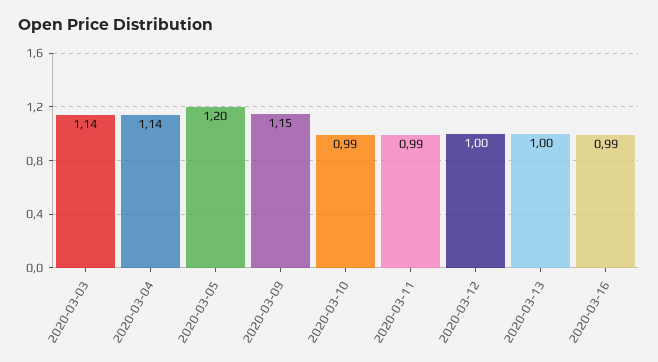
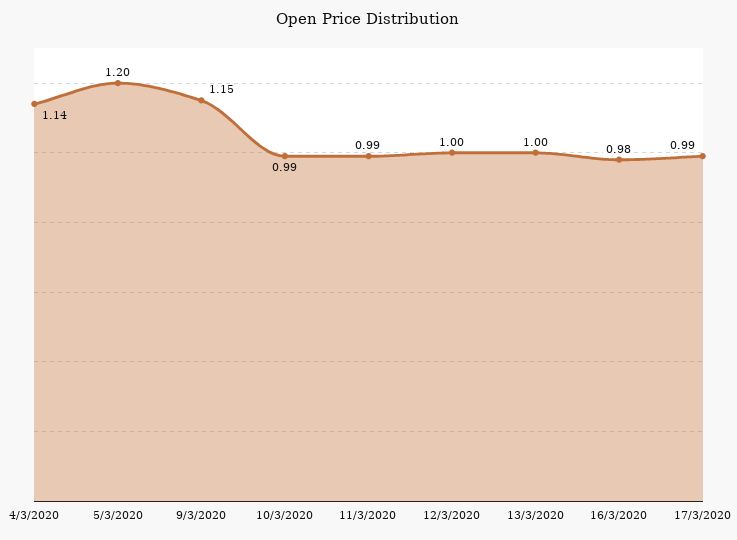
2020-03-03: 1.14 -> none
2020-03-16: 0.99 -> 0.98
17/3/2020: none -> 0.99

